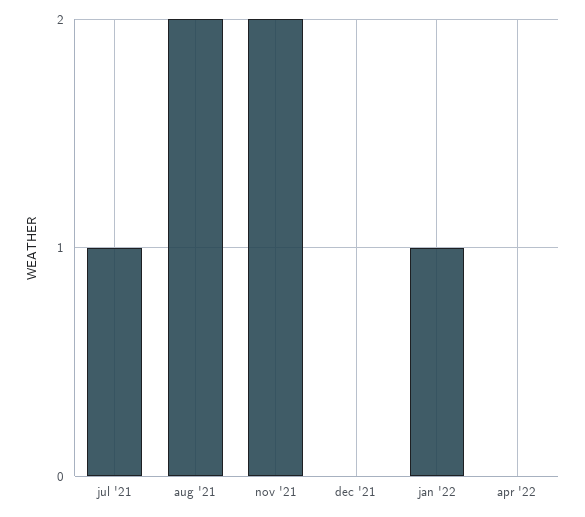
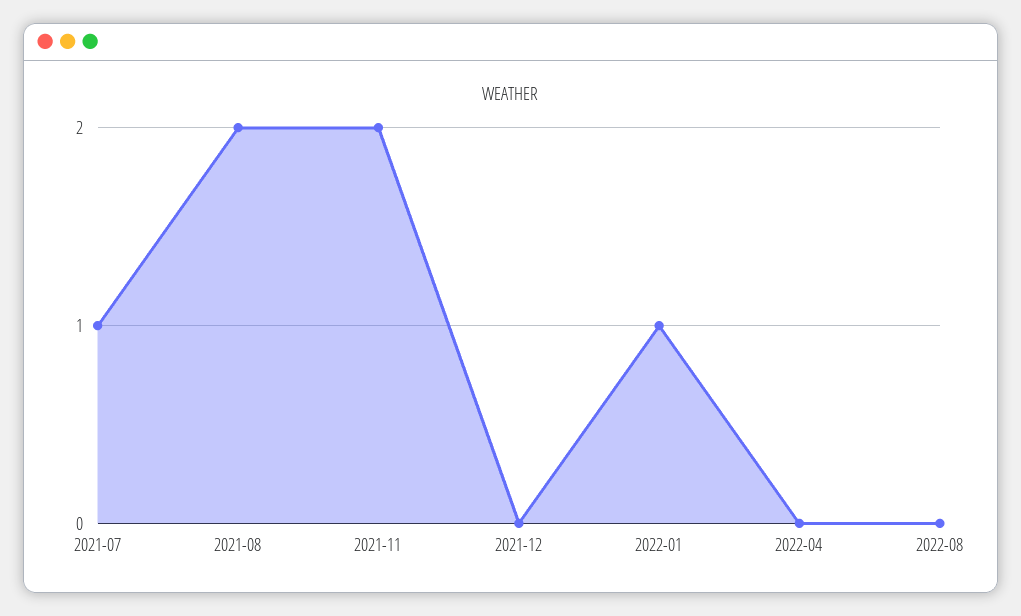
2022-08: none -> 0

